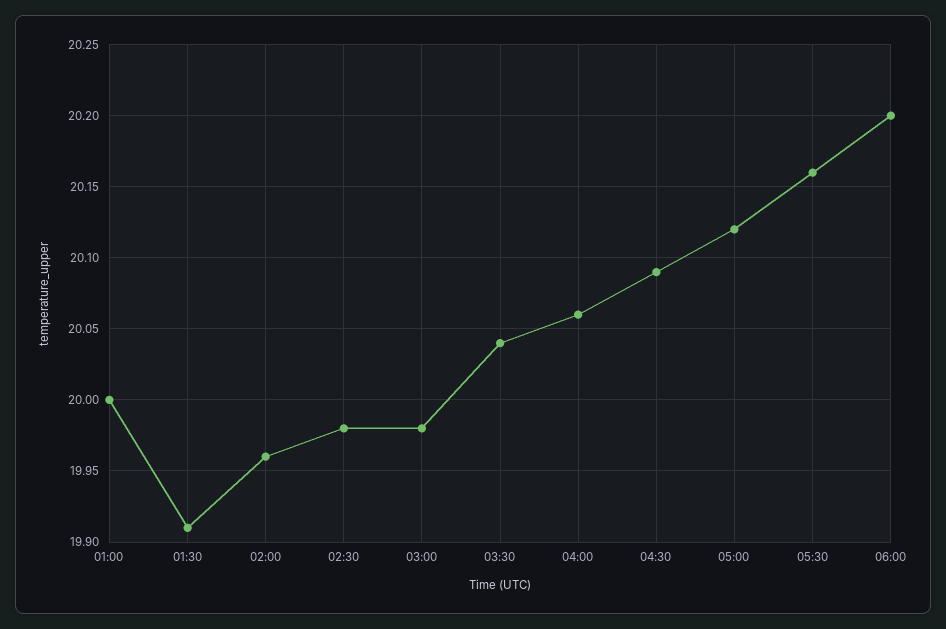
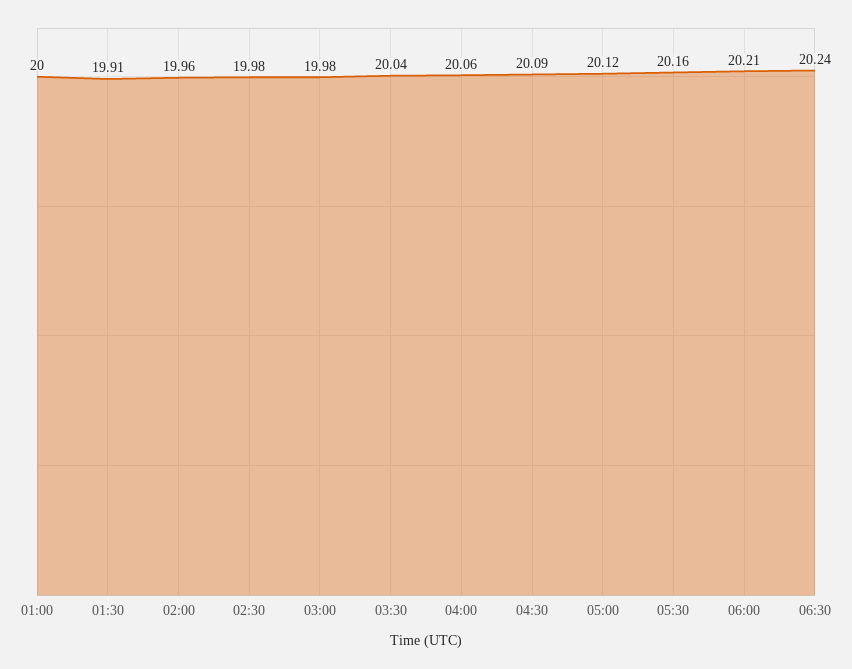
06:00: 20.2 -> 20.21
06:30: none -> 20.24

